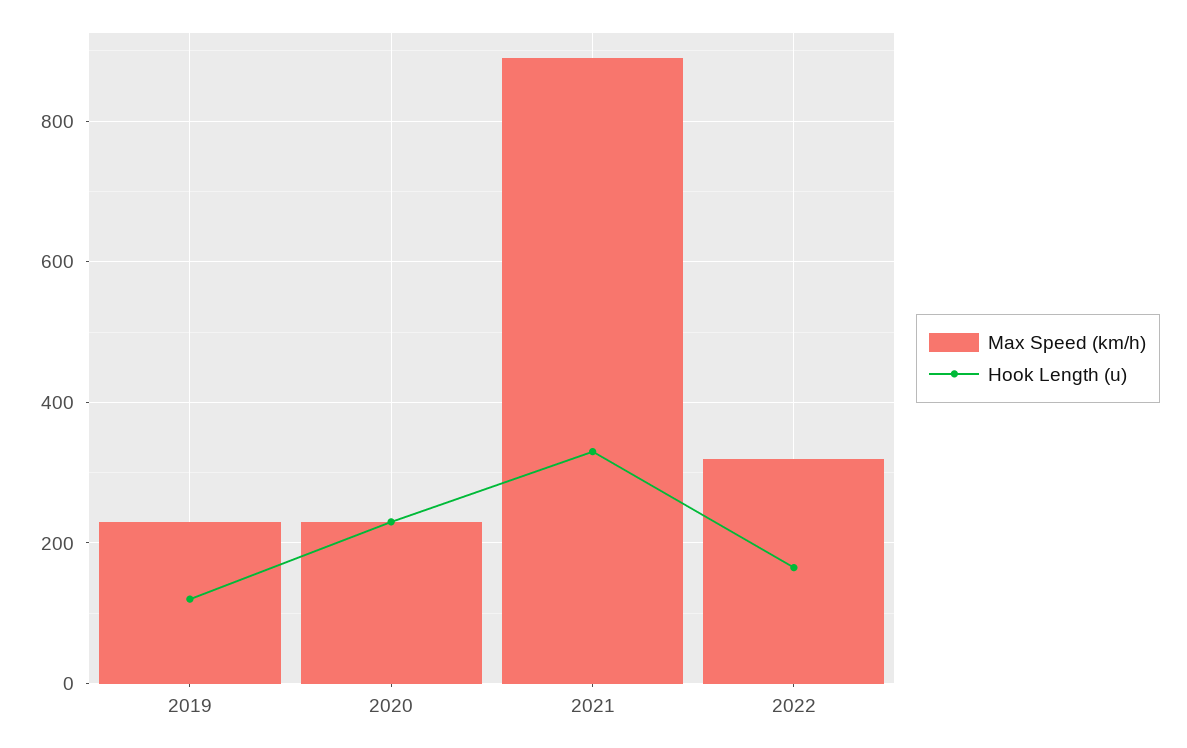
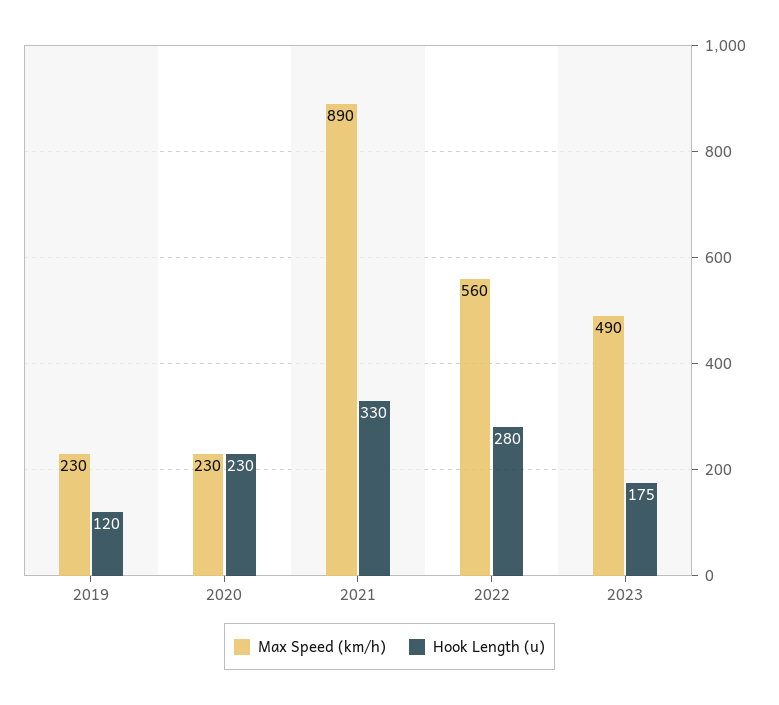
Max Speed (km/h), 2022: 320 -> 560
Hook Length (u), 2022: 160 -> 280
Max Speed (km/h), 2023: none -> 490
Hook Length (u), 2023: none -> 175

